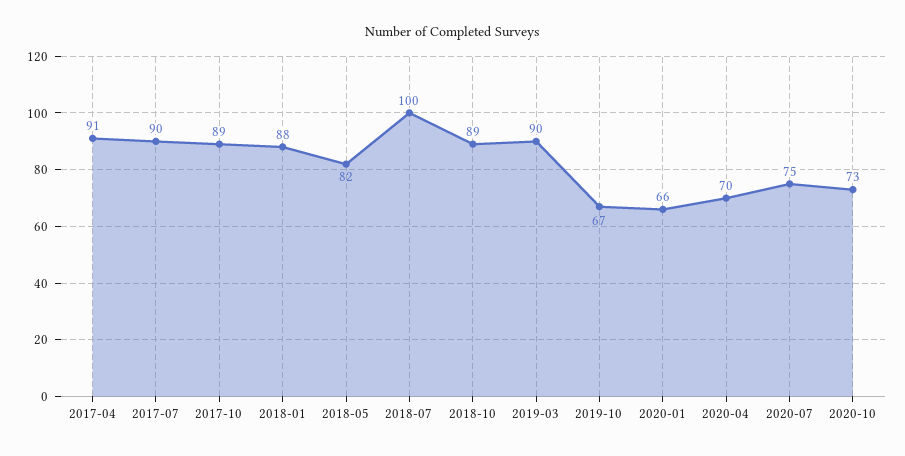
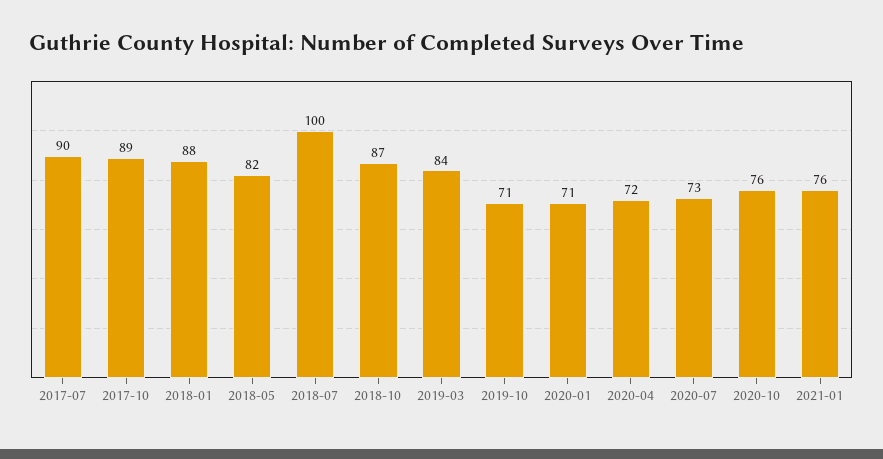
2017-04: 91 -> none
2018-10: 89 -> 87
2019-03: 90 -> 84
2019-10: 67 -> 71
2020-01: 66 -> 71
2020-04: 70 -> 72
2020-07: 75 -> 73
2020-10: 73 -> 76
2021-01: none -> 76

